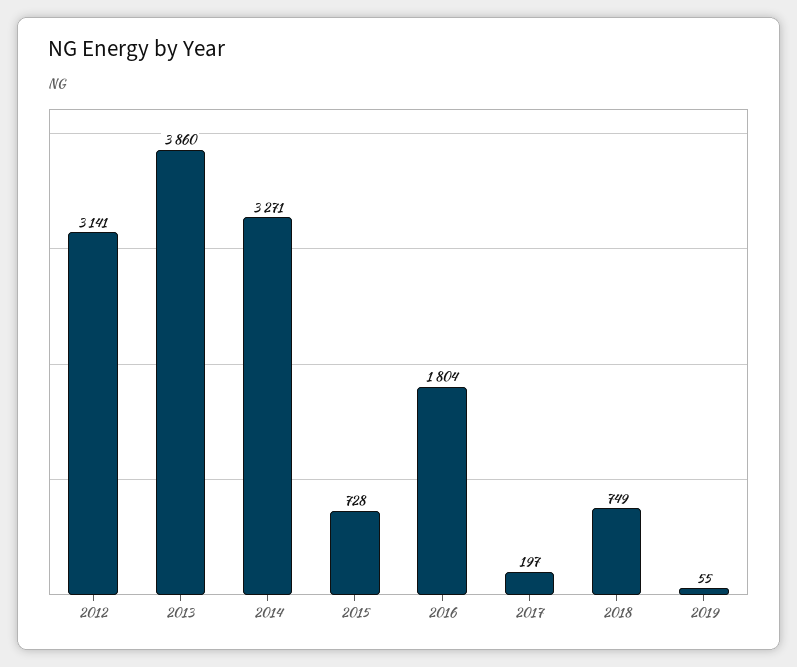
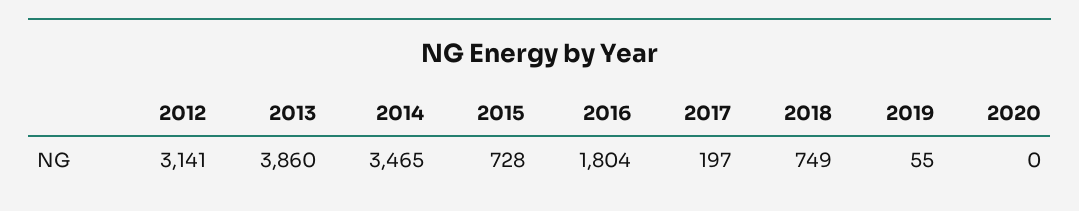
2014: 3271 -> 3465
2020: none -> 0

